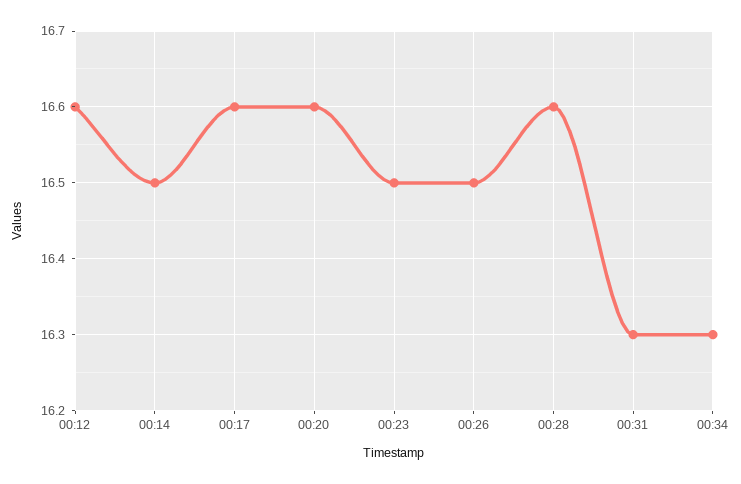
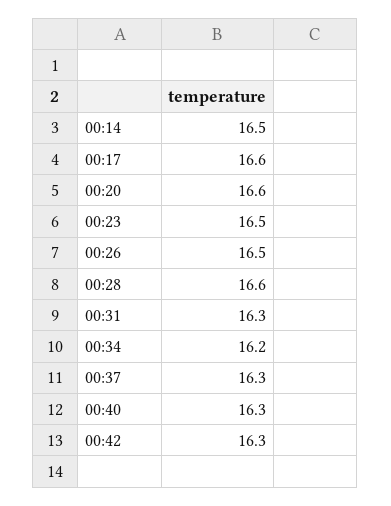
00:12: 16.6 -> none
00:34: 16.3 -> 16.2
00:37: none -> 16.3
00:40: none -> 16.3
00:42: none -> 16.3

